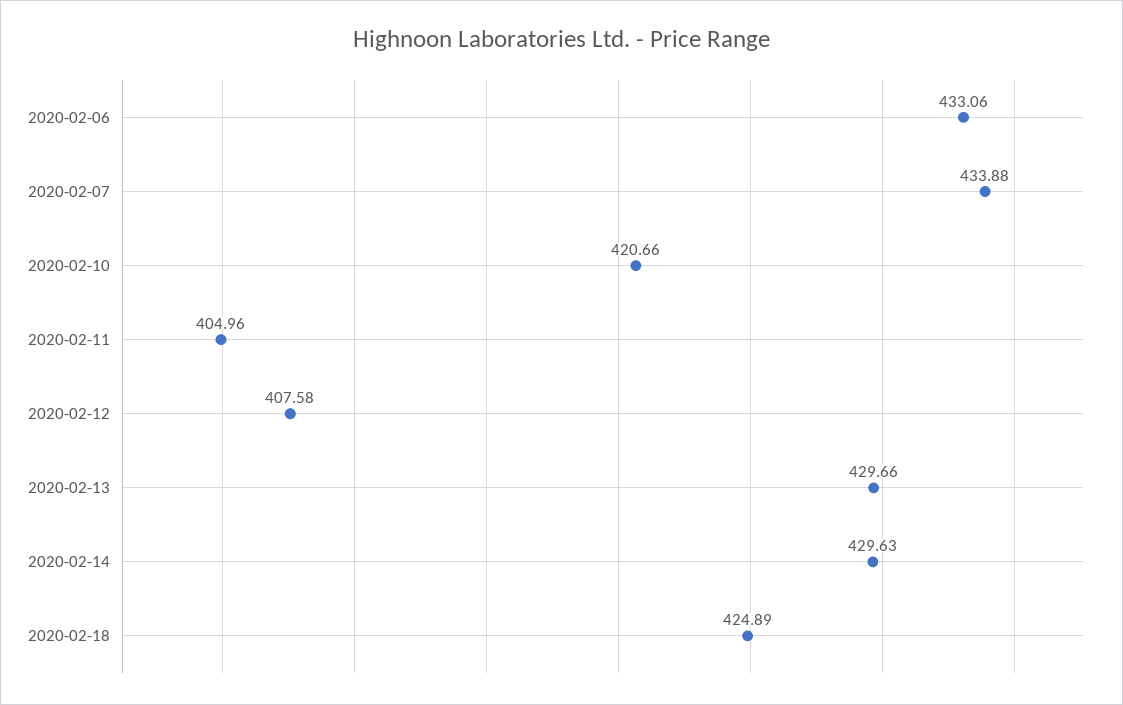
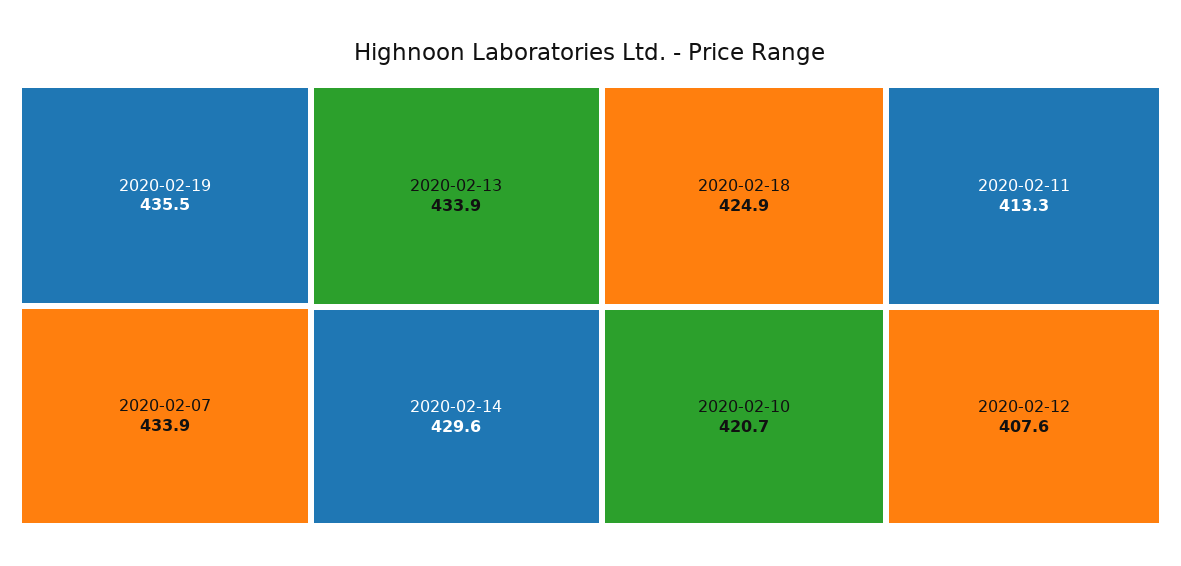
2020-02-06: 433.06 -> none
2020-02-11: 404.96 -> 413.3
2020-02-13: 429.66 -> 433.9
2020-02-19: none -> 435.5

